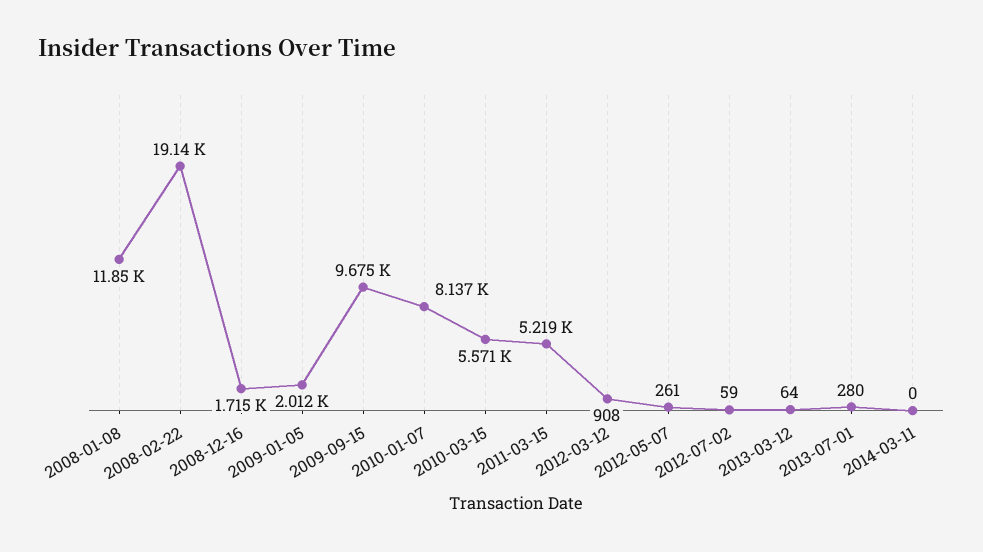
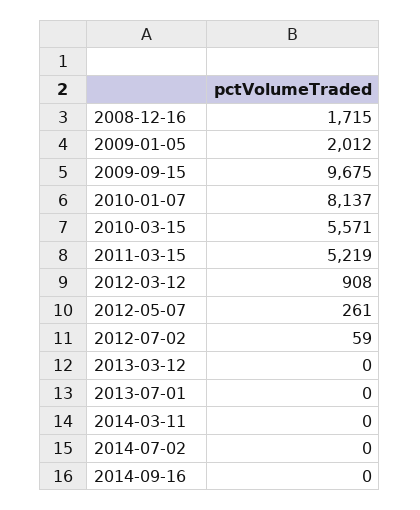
2008-01-08: 11850 -> none
2008-02-22: 19140 -> none
2013-03-12: 64 -> 0
2013-07-01: 280 -> 0
2014-07-02: none -> 0
2014-09-16: none -> 0

